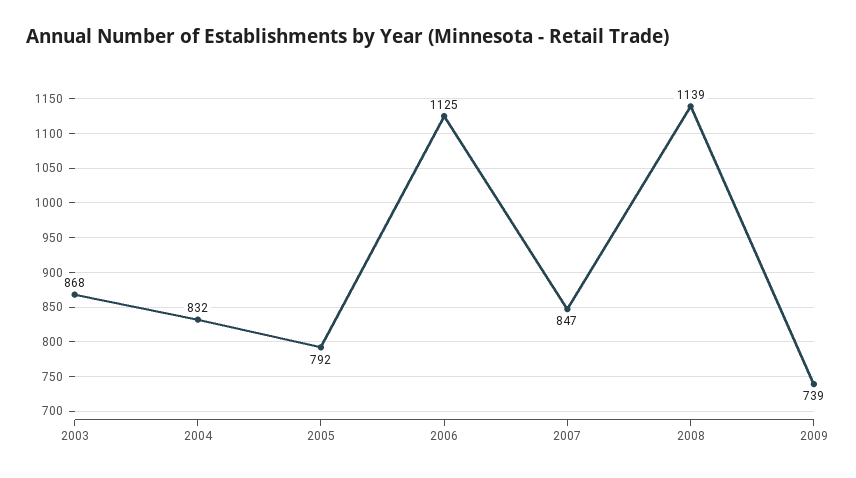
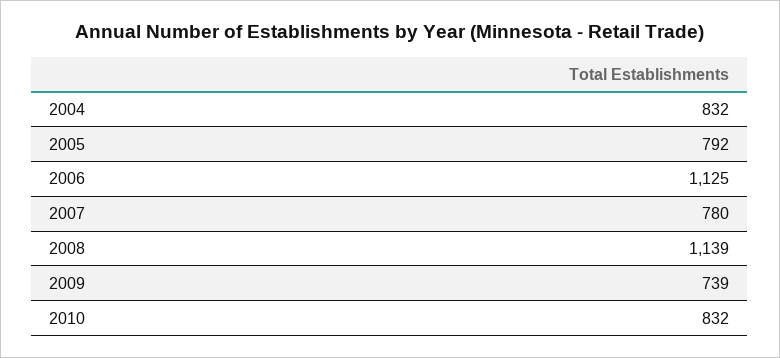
2003: 868 -> none
2007: 847 -> 780
2010: none -> 832

